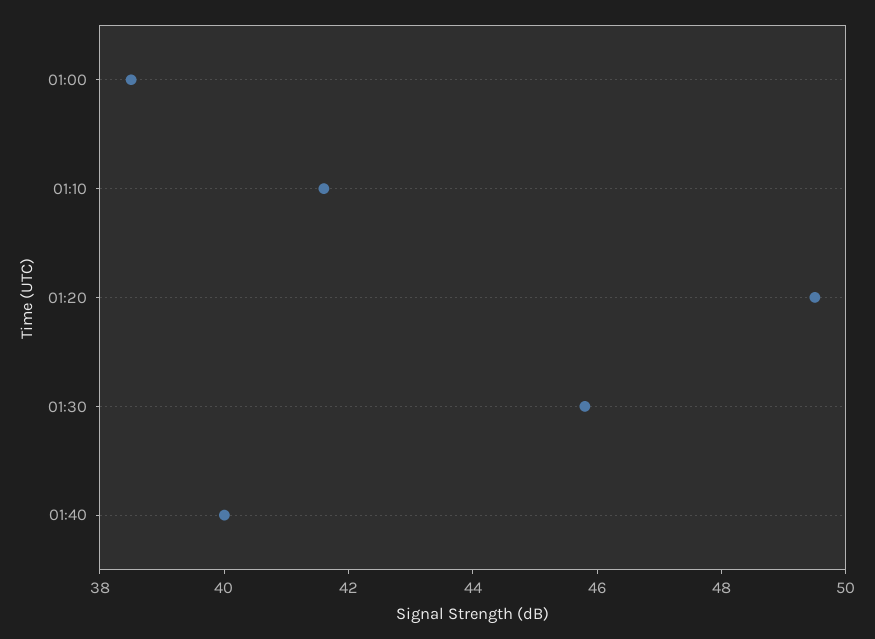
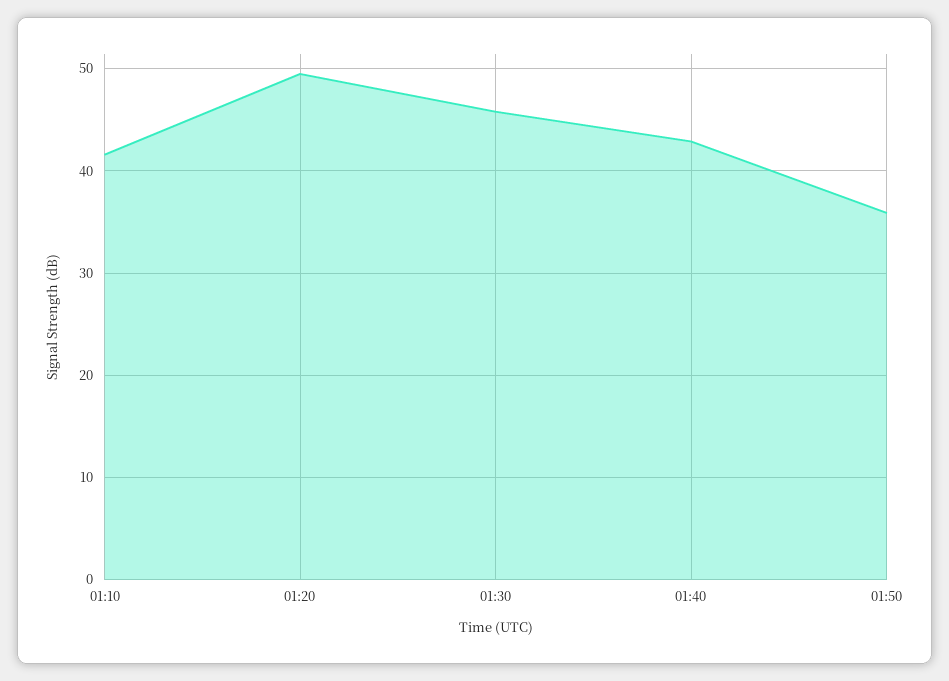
01:00: 38.5 -> none
01:40: 40 -> 43
01:50: none -> 36

